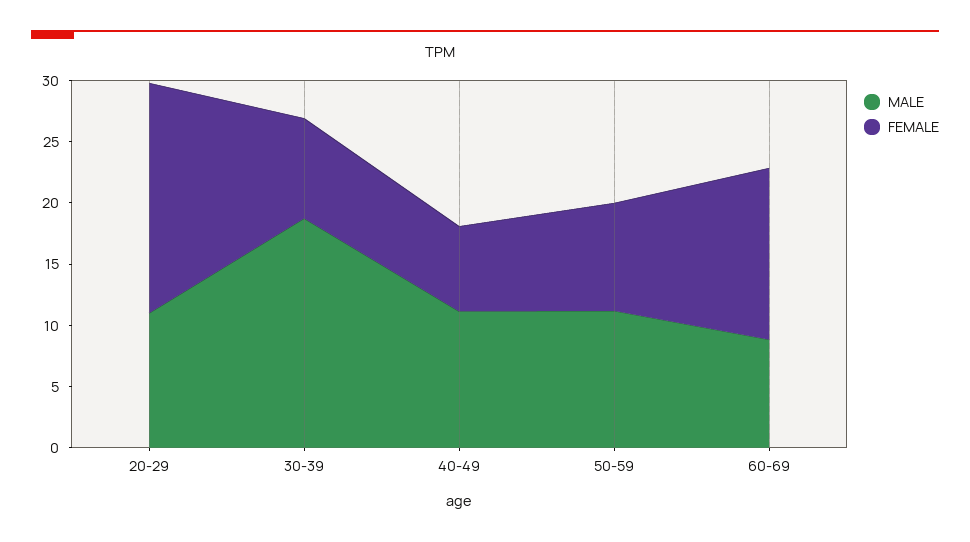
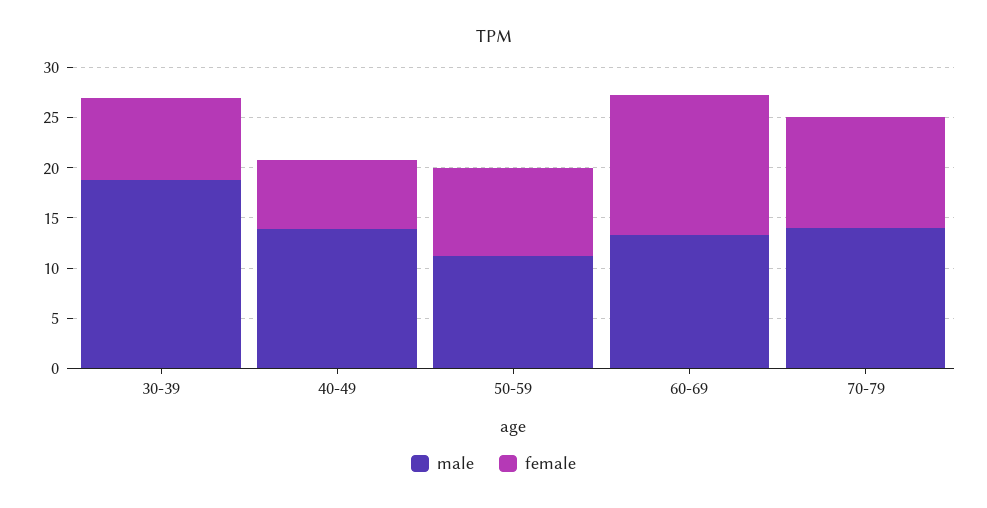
MALE, 20-29: 11 -> none
FEMALE, 20-29: 19 -> none
MALE, 40-49: 11 -> 14
MALE, 60-69: 9 -> 13
MALE, 70-79: none -> 14
FEMALE, 70-79: none -> 11

